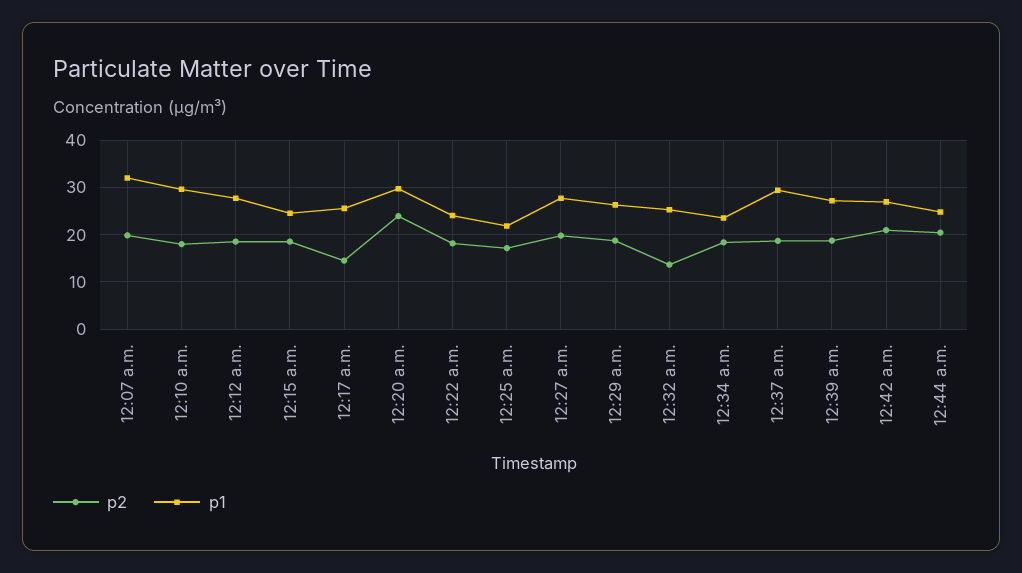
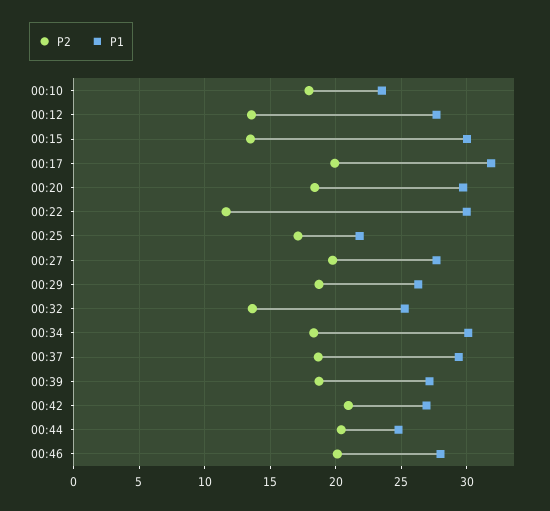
p2, 12:07 a.m.: 20 -> none
p1, 12:07 a.m.: 32 -> none
p1, 12:10 a.m.: 30 -> 23.5
p2, 12:12 a.m.: 18 -> 13.5
p2, 12:15 a.m.: 18 -> 13.5
p1, 12:15 a.m.: 24 -> 30
p2, 12:17 a.m.: 14 -> 20
p1, 12:17 a.m.: 26 -> 32
p2, 12:20 a.m.: 24 -> 18.5
p2, 12:22 a.m.: 18 -> 11.5
p1, 12:22 a.m.: 24 -> 30
p1, 12:34 a.m.: 24 -> 30
p2, 00:46: none -> 20
p1, 00:46: none -> 28

